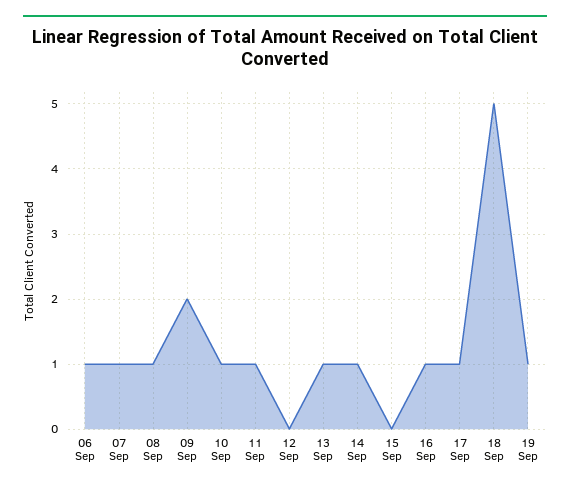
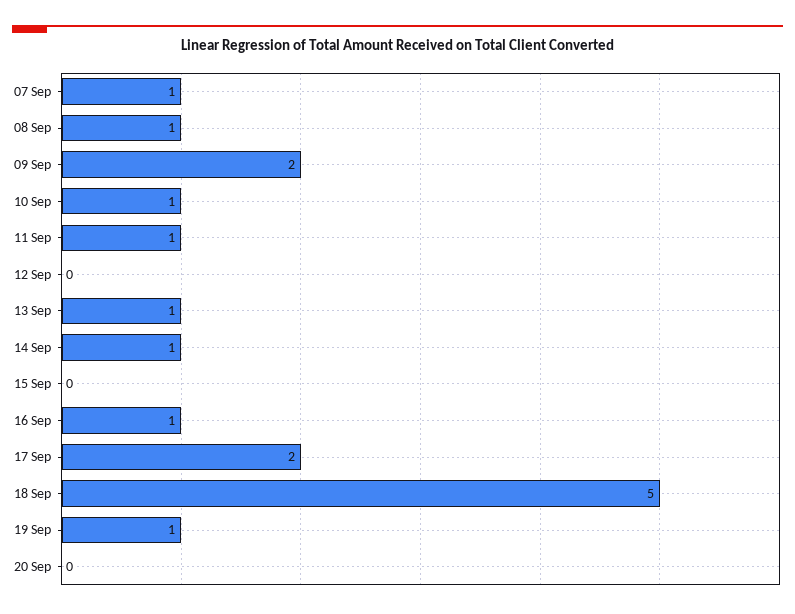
06 Sep: 1 -> none
17 Sep: 1 -> 2
20 Sep: none -> 0

